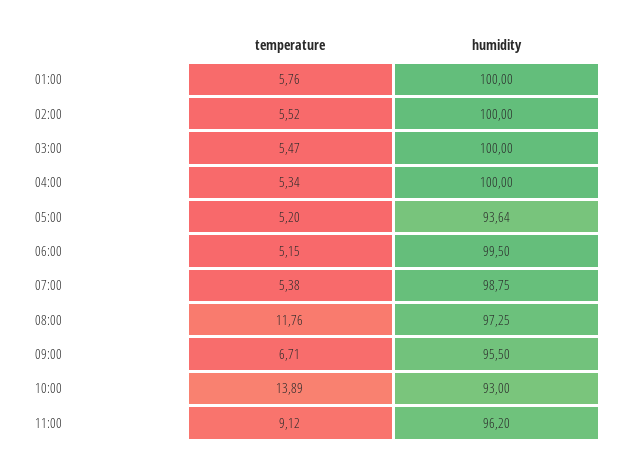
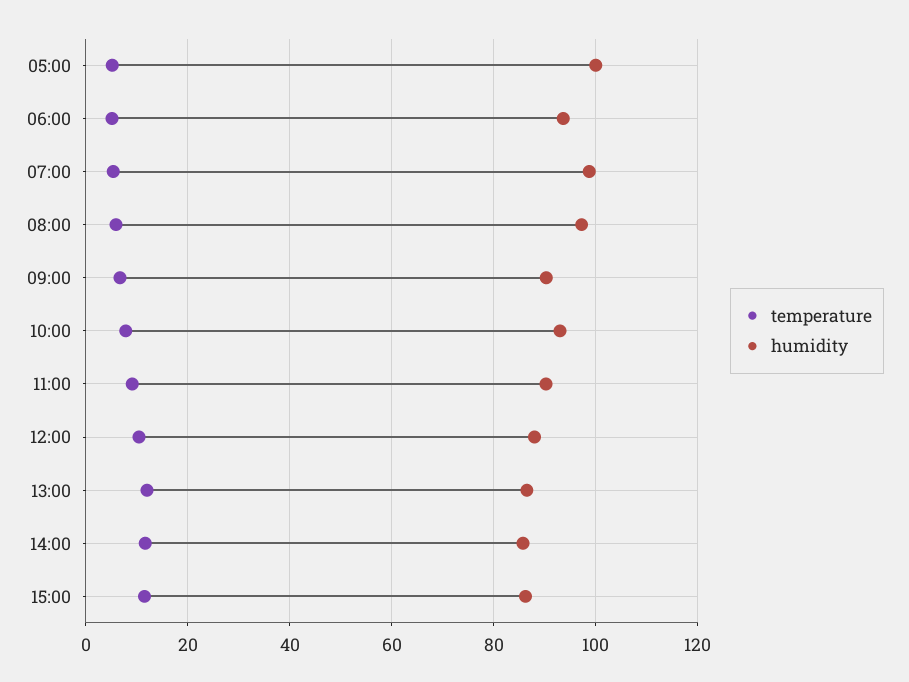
temperature, 01:00: 5.76 -> none
humidity, 01:00: 100 -> none
temperature, 02:00: 5.52 -> none
humidity, 02:00: 100 -> none
temperature, 03:00: 5.47 -> none
humidity, 03:00: 100 -> none
temperature, 04:00: 5.34 -> none
humidity, 04:00: 100 -> none
humidity, 05:00: 93.64 -> 100
humidity, 06:00: 99.5 -> 94
temperature, 08:00: 11.76 -> 6
humidity, 09:00: 95.5 -> 90
temperature, 10:00: 13.89 -> 8
humidity, 11:00: 96.2 -> 90
temperature, 12:00: none -> 10
humidity, 12:00: none -> 88
temperature, 13:00: none -> 12
humidity, 13:00: none -> 86
temperature, 14:00: none -> 12
humidity, 14:00: none -> 86
temperature, 15:00: none -> 12
humidity, 15:00: none -> 86

